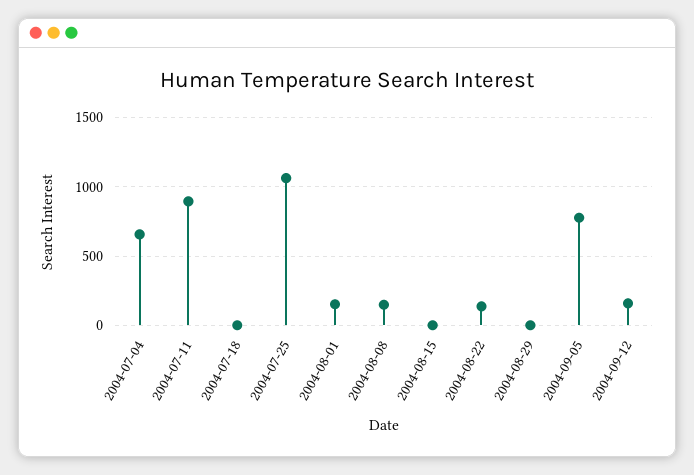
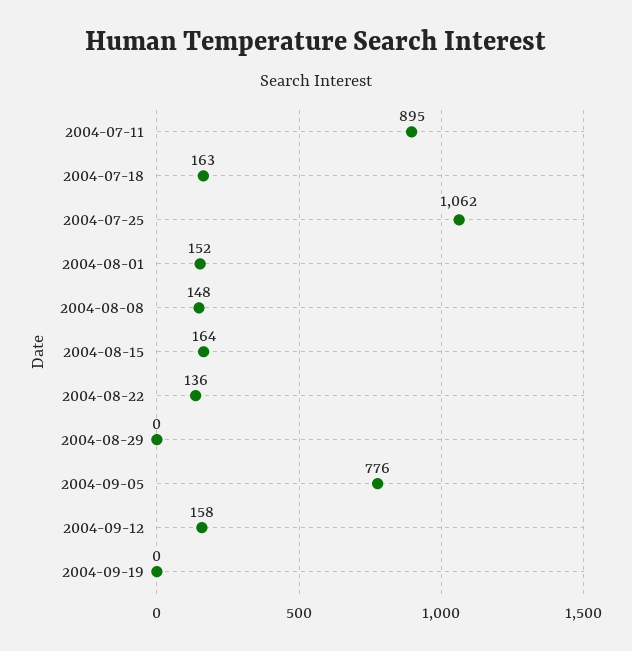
2004-07-04: 650 -> none
2004-07-18: 0 -> 163
2004-08-15: 0 -> 164
2004-09-19: none -> 0

